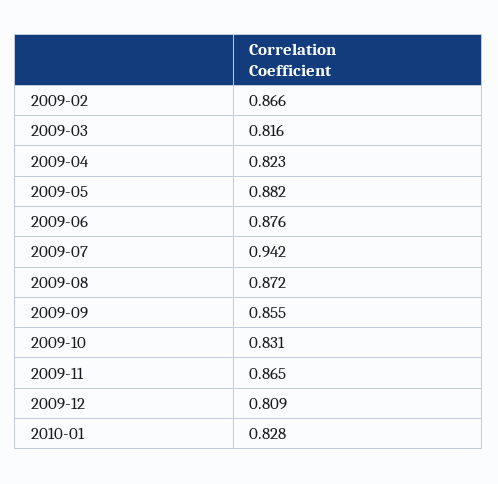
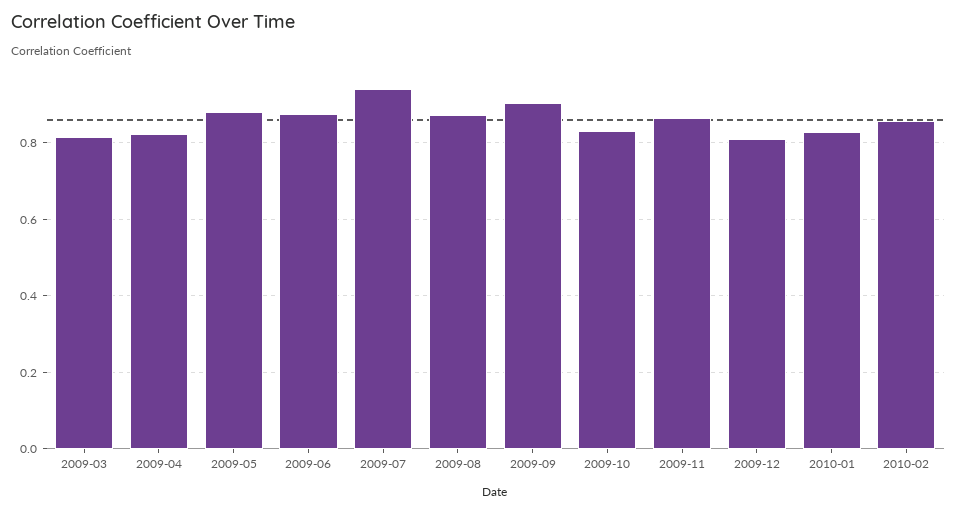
2009-02: 0.866 -> none
2009-09: 0.855 -> 0.9
2010-02: none -> 0.86

